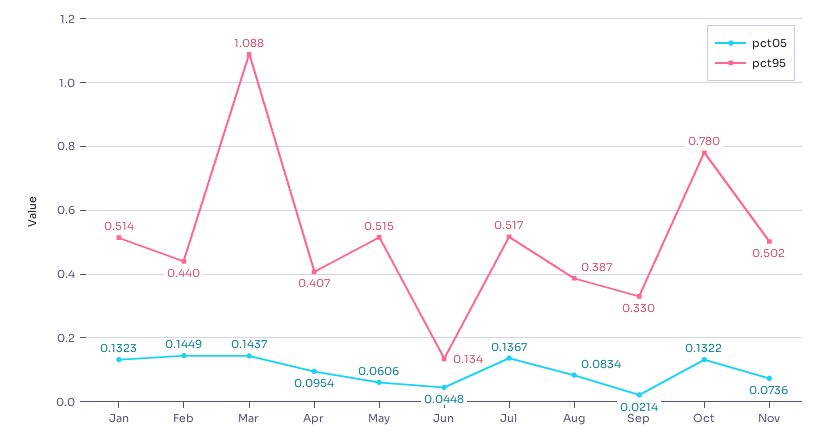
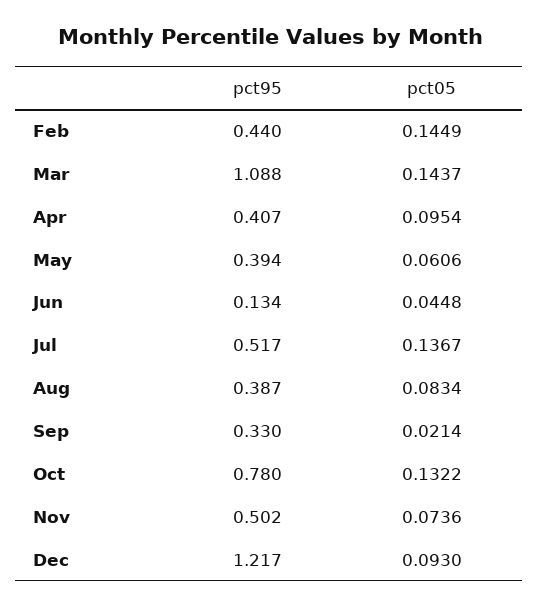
pct05, Jan: 0.1323 -> none
pct95, Jan: 0.514 -> none
pct95, May: 0.515 -> 0.394
pct95, Dec: none -> 1.217
pct05, Dec: none -> 0.093

